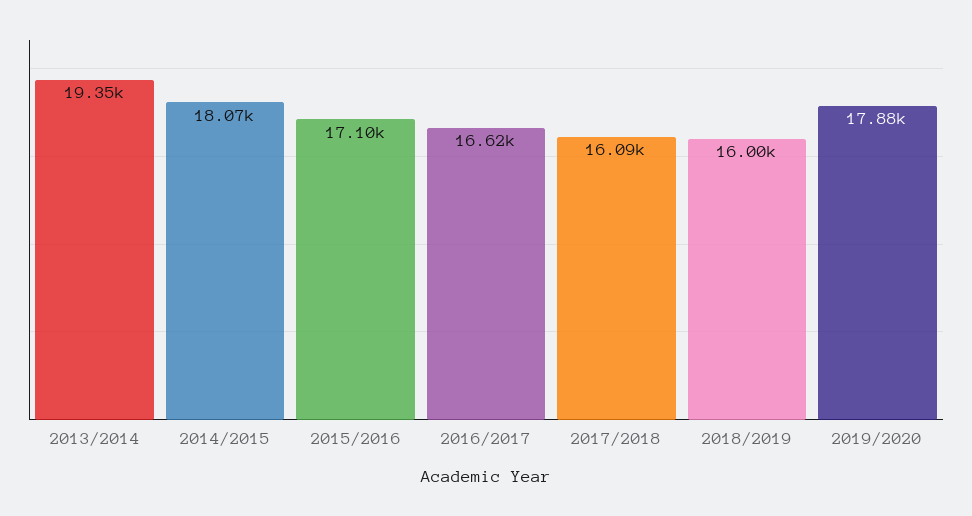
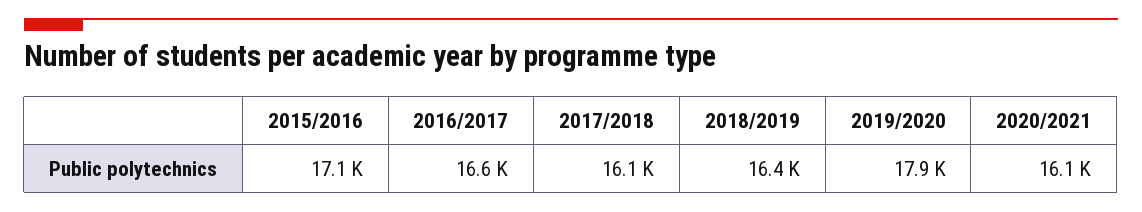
2013/2014: 19350 -> none
2014/2015: 18070 -> none
2018/2019: 16000 -> 16400
2020/2021: none -> 16100

